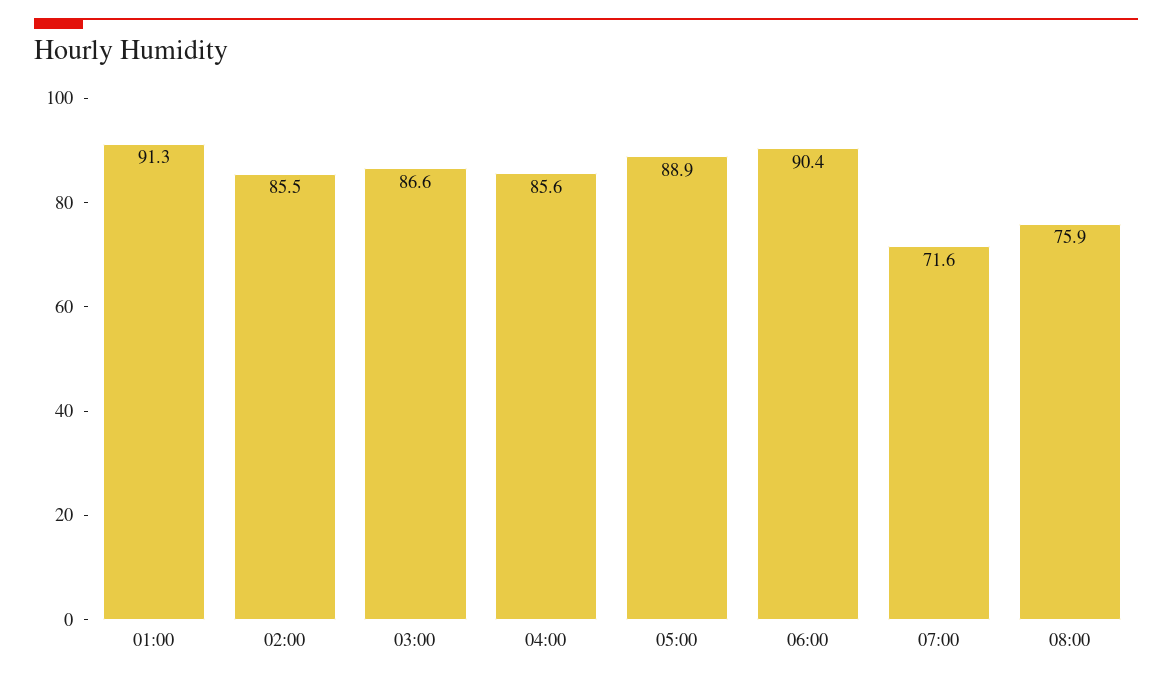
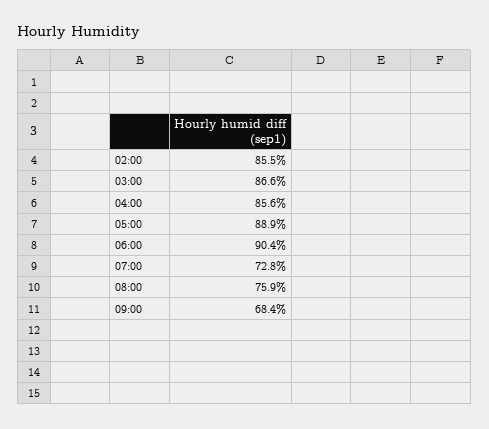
01:00: 91.3 -> none
07:00: 71.6 -> 72.8
09:00: none -> 68.4

